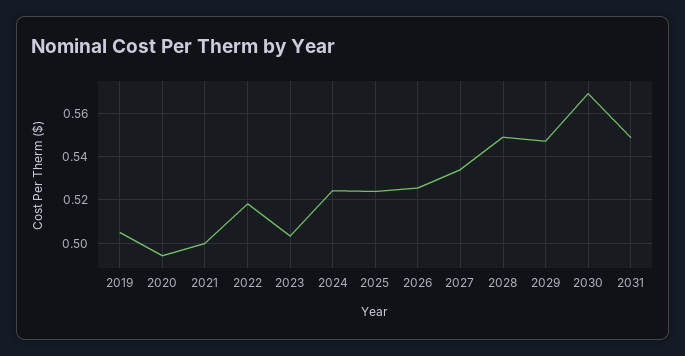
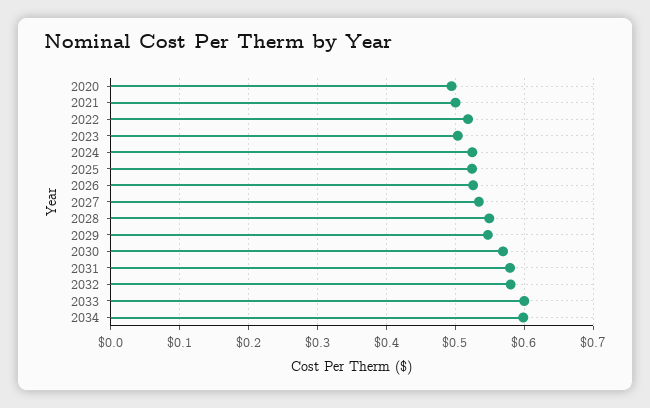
2019: 0.505 -> none
2031: 0.55 -> 0.58
2032: none -> 0.58
2033: none -> 0.6
2034: none -> 0.6

